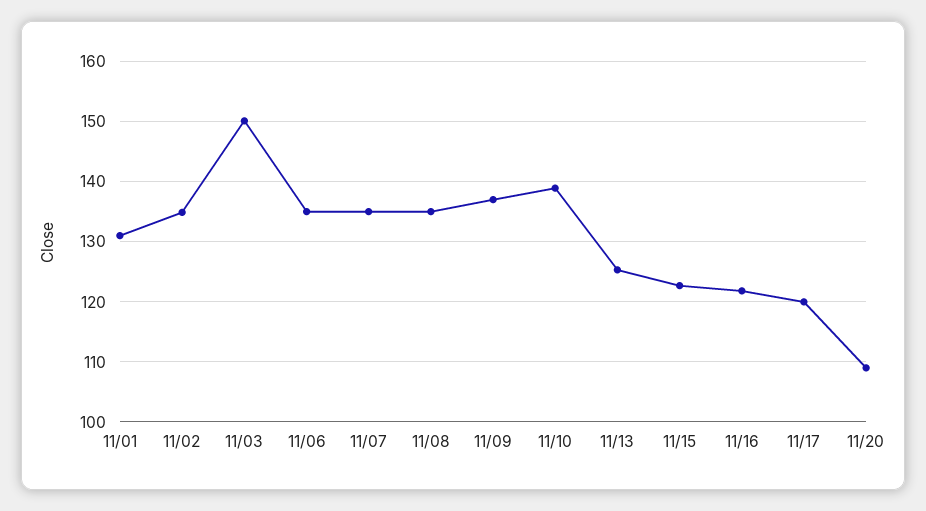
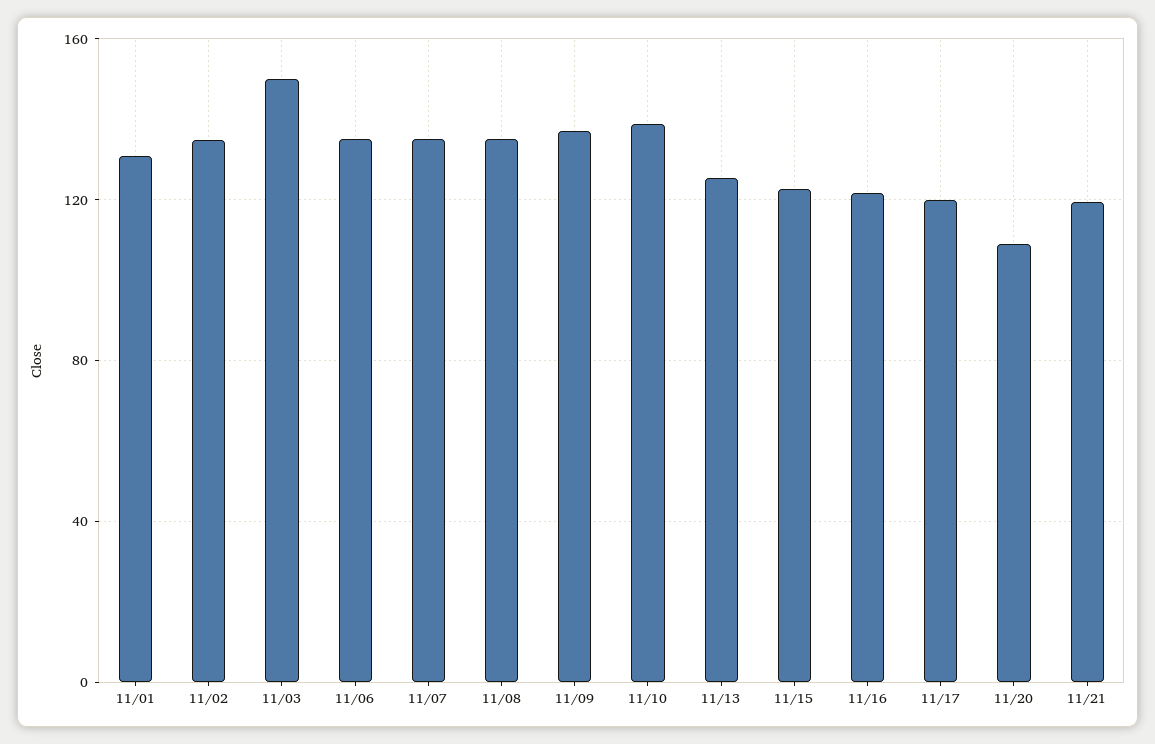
11/21: none -> 120

